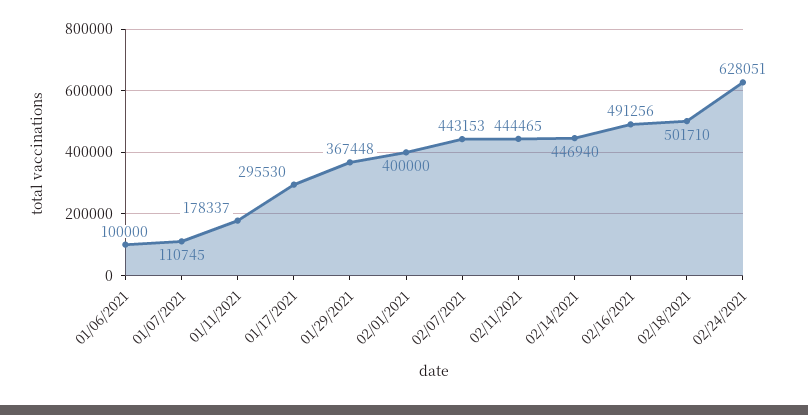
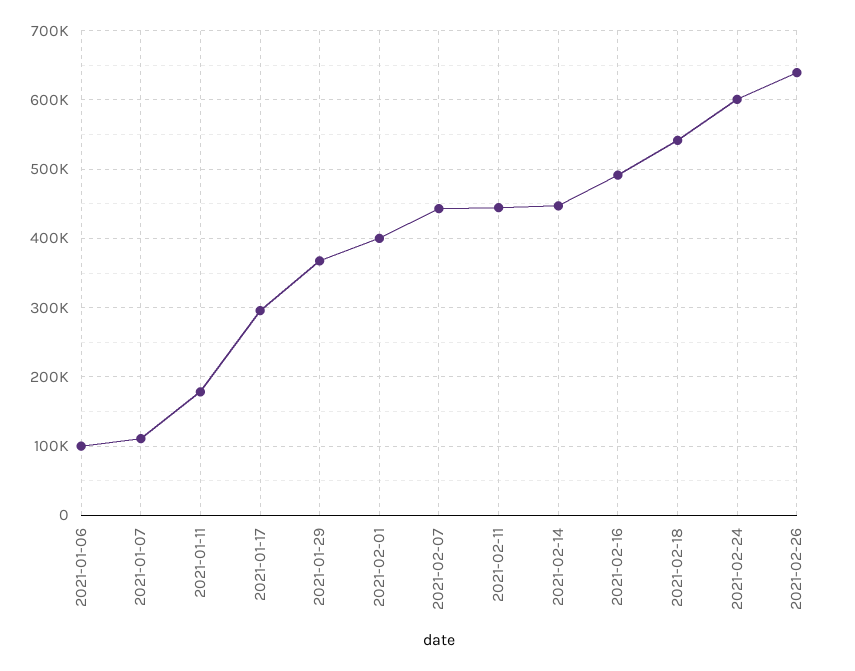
02/18/2021: 501710 -> 540000
02/24/2021: 628051 -> 600000
2021-02-26: none -> 640000

